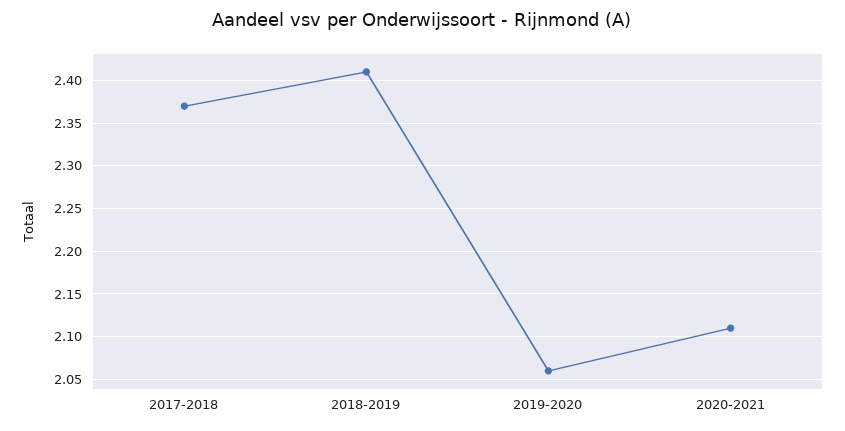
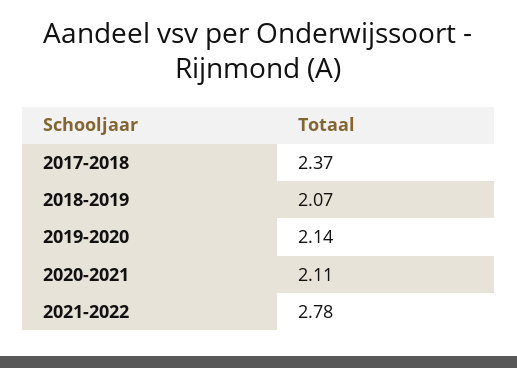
2018-2019: 2.41 -> 2.07
2019-2020: 2.06 -> 2.14
2021-2022: none -> 2.78

